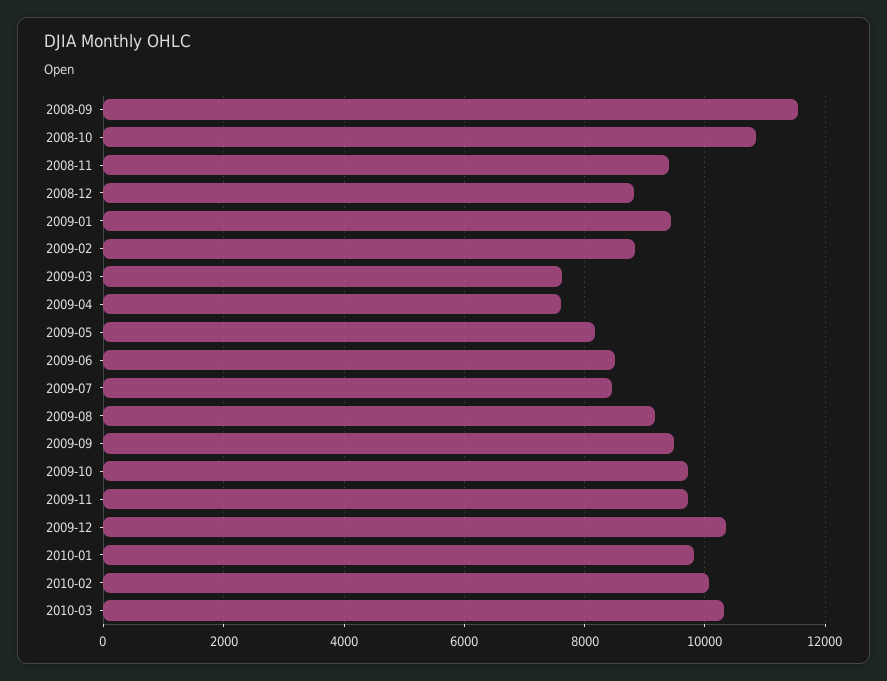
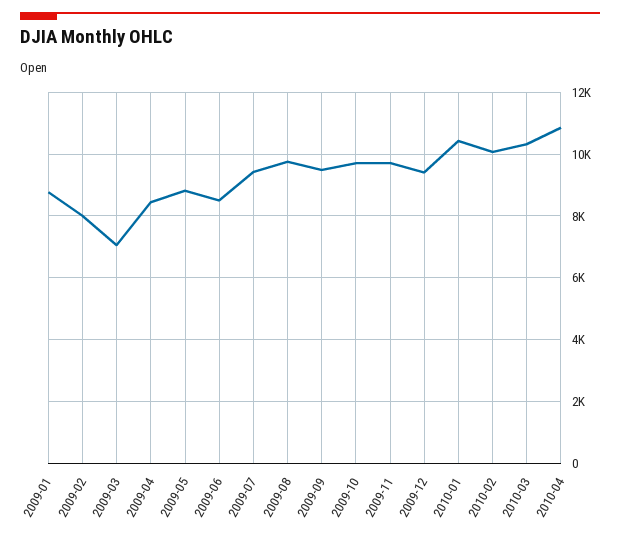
2008-09: 11600 -> none
2008-10: 10800 -> none
2008-11: 9400 -> none
2008-12: 8800 -> none
2009-01: 9400 -> 8800
2009-02: 8800 -> 8000
2009-03: 7600 -> 7000
2009-04: 7600 -> 8400
2009-05: 8200 -> 8800
2009-07: 8400 -> 9400
2009-08: 9200 -> 9800
2009-12: 10400 -> 9400
2010-01: 9800 -> 10400
2010-04: none -> 10800

